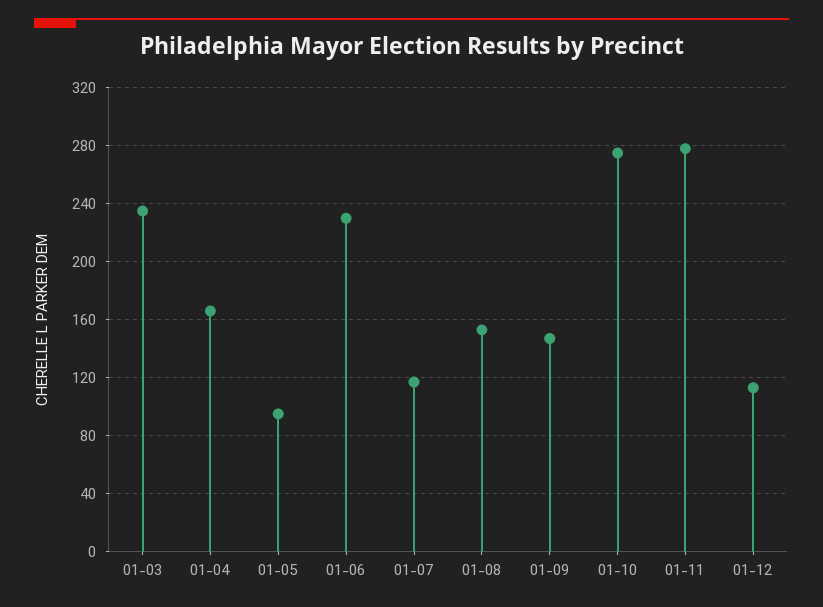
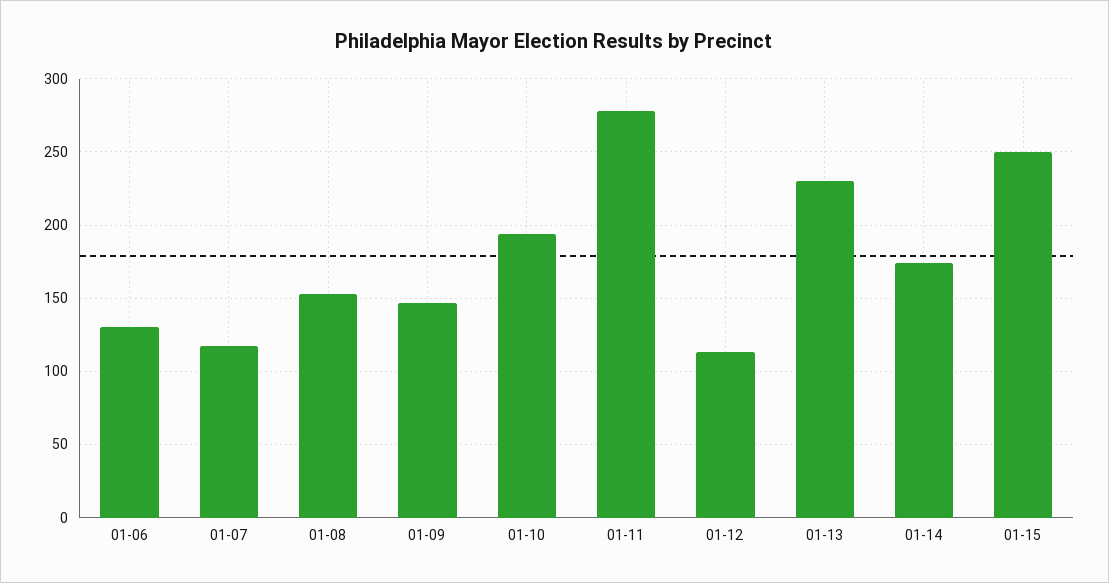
01-03: 235 -> none
01-04: 165 -> none
01-05: 95 -> none
01-06: 230 -> 130
01-10: 275 -> 195
01-13: none -> 230
01-14: none -> 175
01-15: none -> 250

